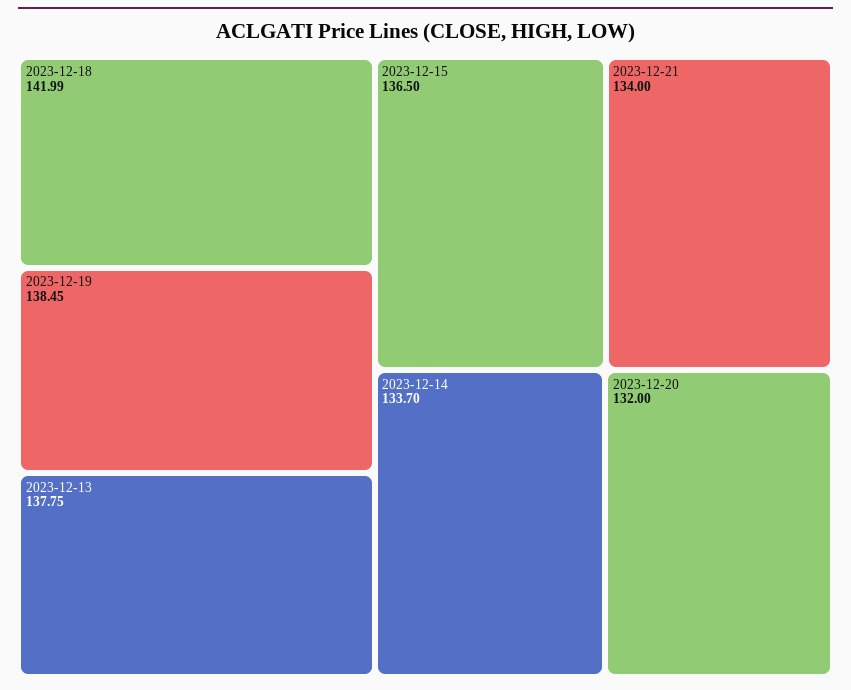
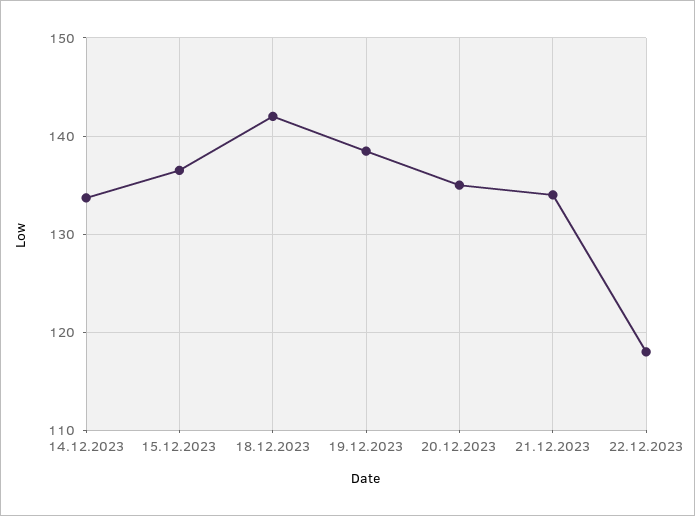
2023-12-13: 137.75 -> none
2023-12-20: 132 -> 135
22.12.2023: none -> 118

